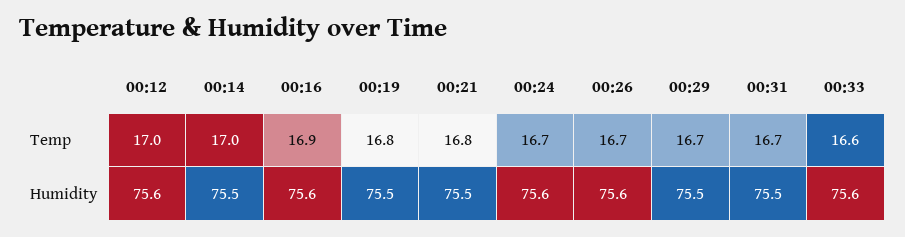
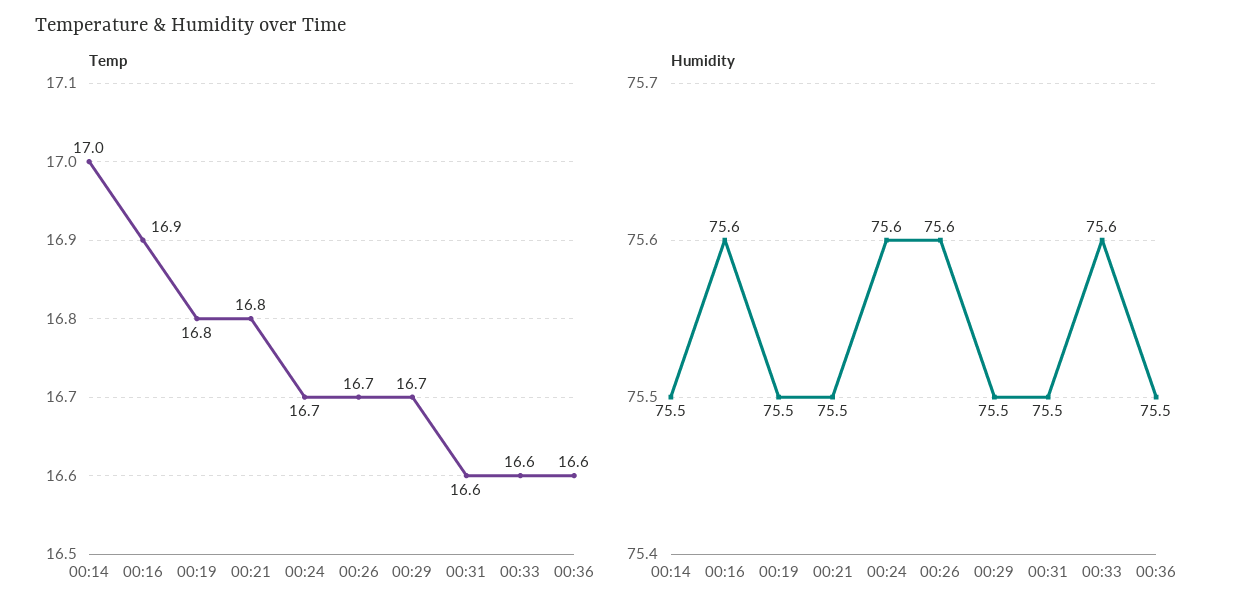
Temp, 00:12: 17 -> none
Temp, 00:31: 16.7 -> 16.6
Humidity, 00:12: 75.6 -> none
Temp, 00:36: none -> 16.6
Humidity, 00:36: none -> 75.5

